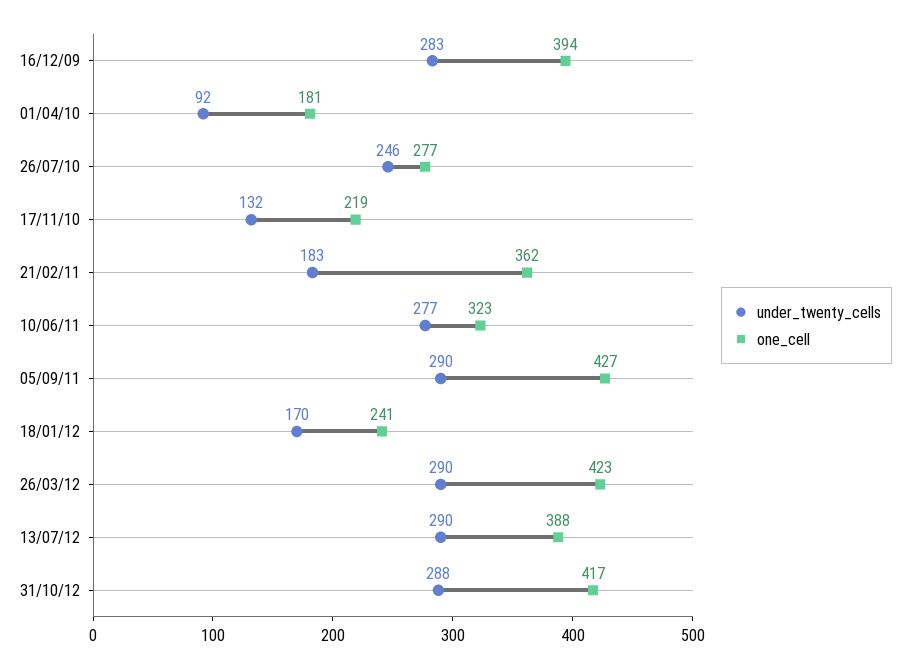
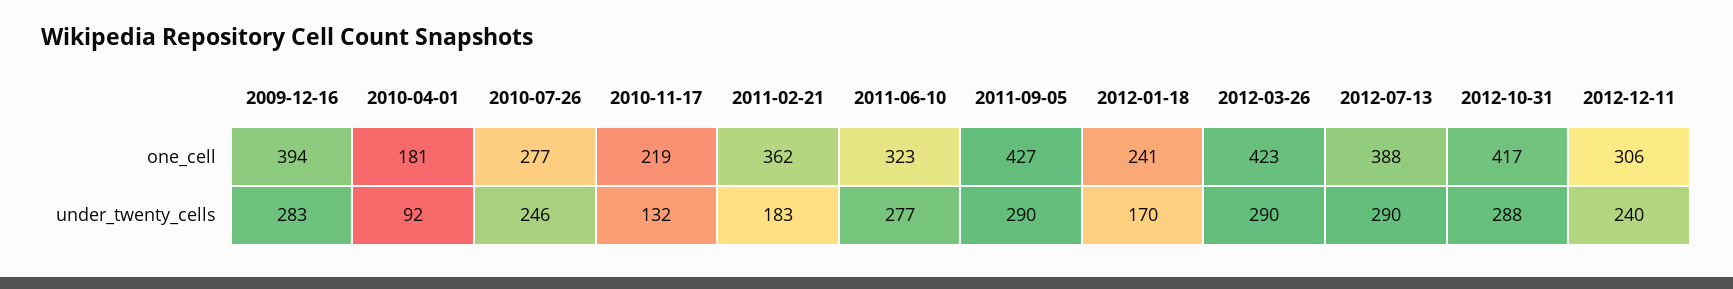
one_cell, 2012-12-11: none -> 306
under_twenty_cells, 2012-12-11: none -> 240

